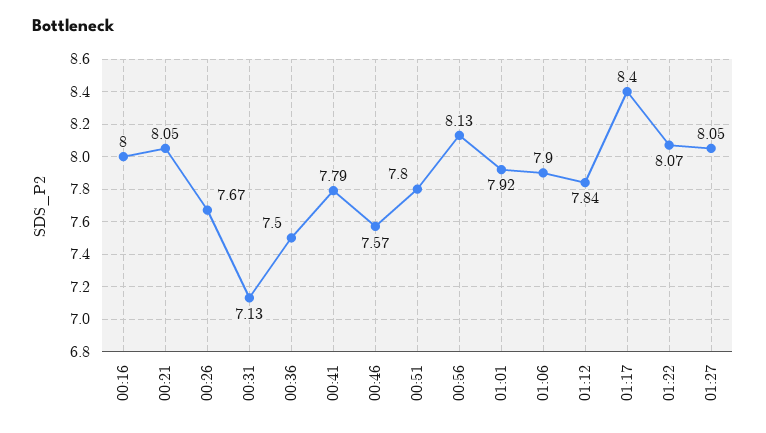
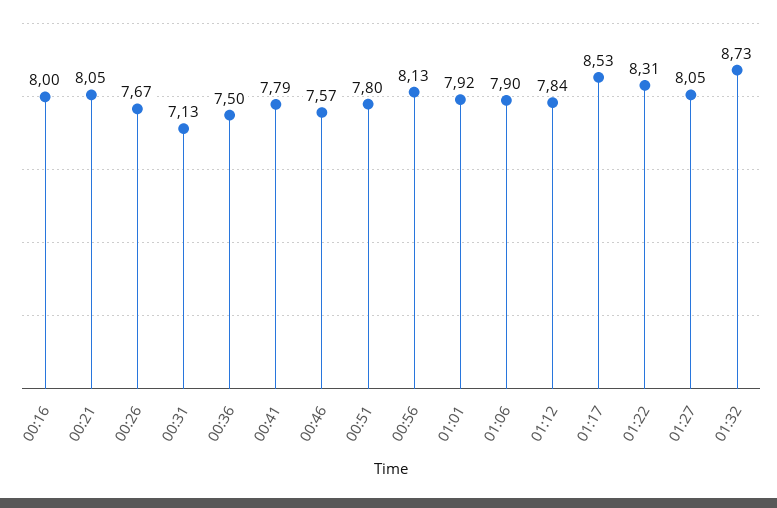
01:17: 8.4 -> 8.53
01:22: 8.07 -> 8.31
01:32: none -> 8.73

